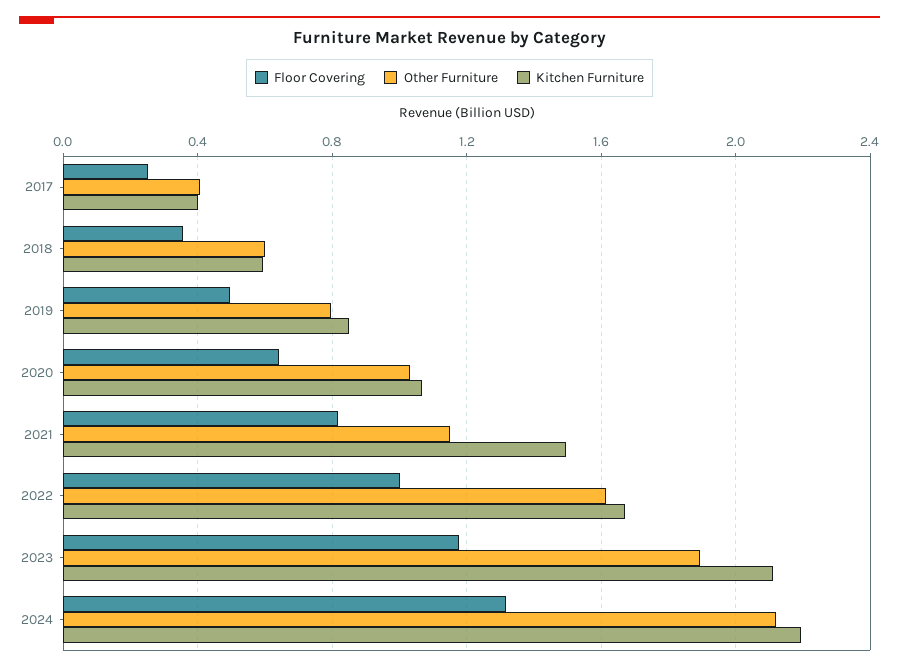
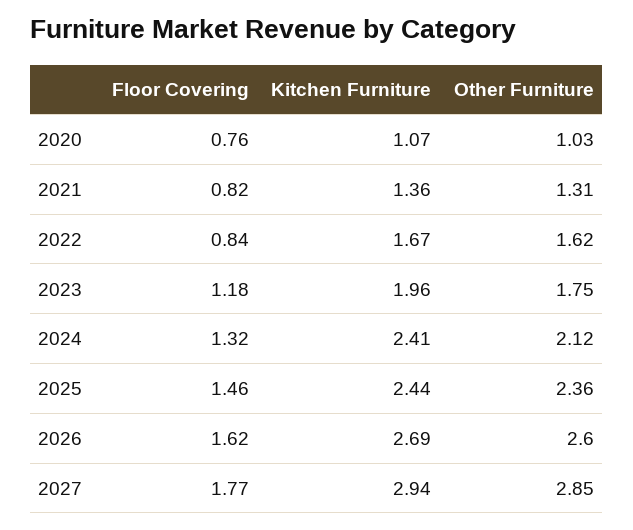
Floor Covering, 2017: 0.25 -> none
Other Furniture, 2017: 0.4 -> none
Kitchen Furniture, 2017: 0.4 -> none
Floor Covering, 2018: 0.35 -> none
Other Furniture, 2018: 0.6 -> none
Kitchen Furniture, 2018: 0.6 -> none
Floor Covering, 2019: 0.5 -> none
Other Furniture, 2019: 0.8 -> none
Kitchen Furniture, 2019: 0.85 -> none
Floor Covering, 2020: 0.65 -> 0.76
Other Furniture, 2021: 1.15 -> 1.31
Kitchen Furniture, 2021: 1.5 -> 1.36
Floor Covering, 2022: 1 -> 0.84
Other Furniture, 2023: 1.9 -> 1.75
Kitchen Furniture, 2023: 2.1 -> 1.96
Kitchen Furniture, 2024: 2.2 -> 2.41
Floor Covering, 2025: none -> 1.46
Kitchen Furniture, 2025: none -> 2.44
Other Furniture, 2025: none -> 2.36
Floor Covering, 2026: none -> 1.62
Kitchen Furniture, 2026: none -> 2.69
Other Furniture, 2026: none -> 2.6
Floor Covering, 2027: none -> 1.77
Kitchen Furniture, 2027: none -> 2.94
Other Furniture, 2027: none -> 2.85

